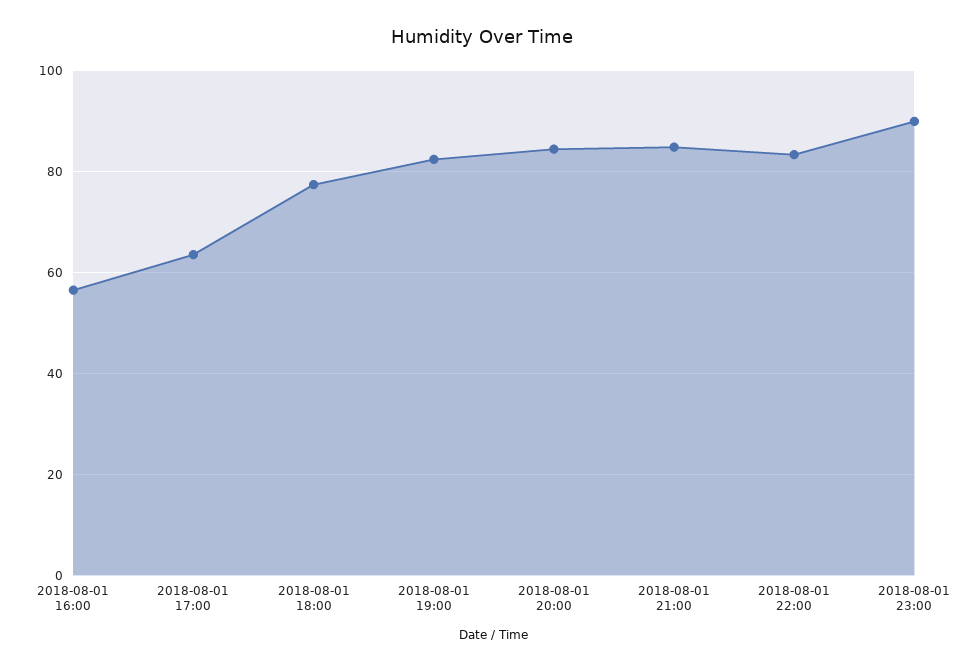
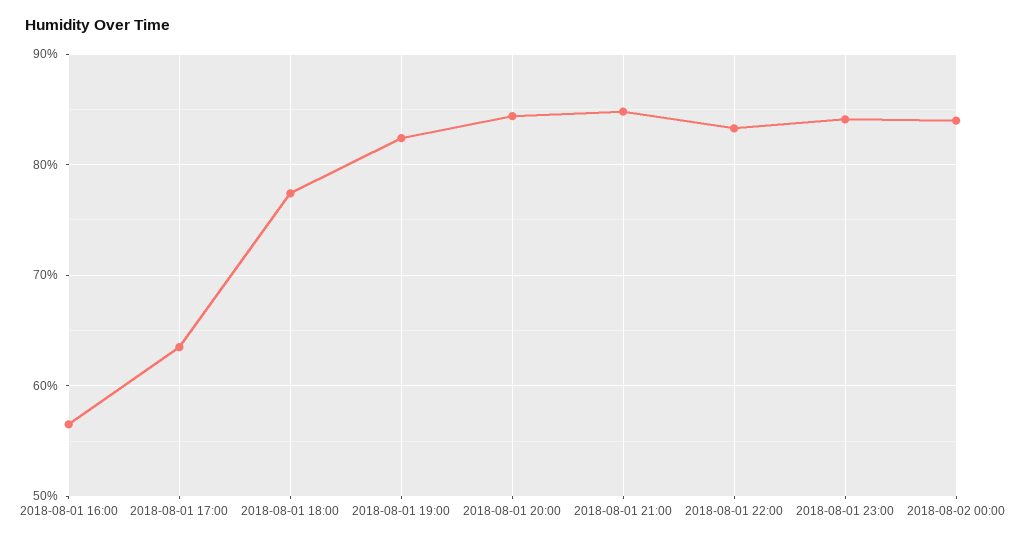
2018-08-01 23:00: 90 -> 84
2018-08-02 00:00: none -> 84

